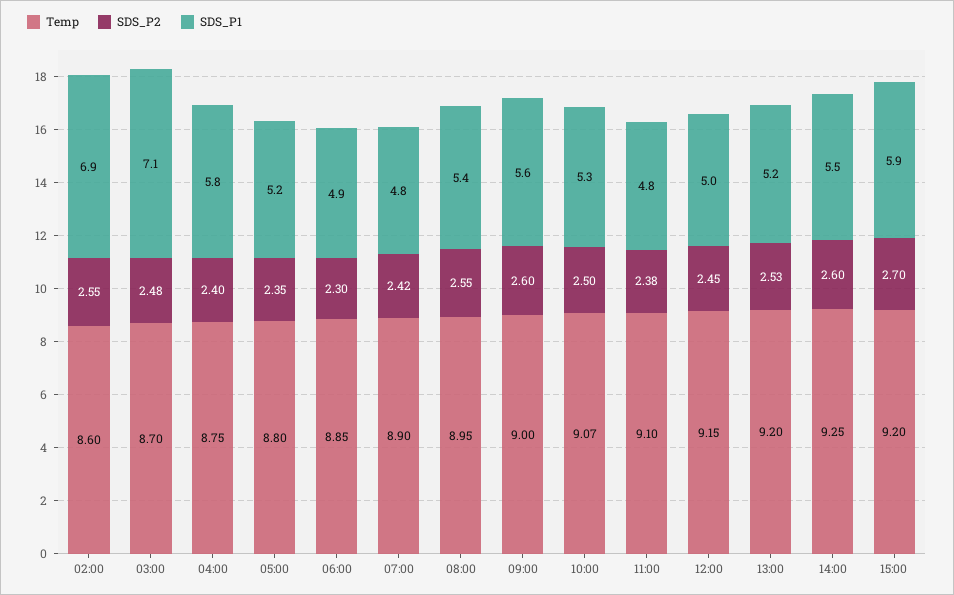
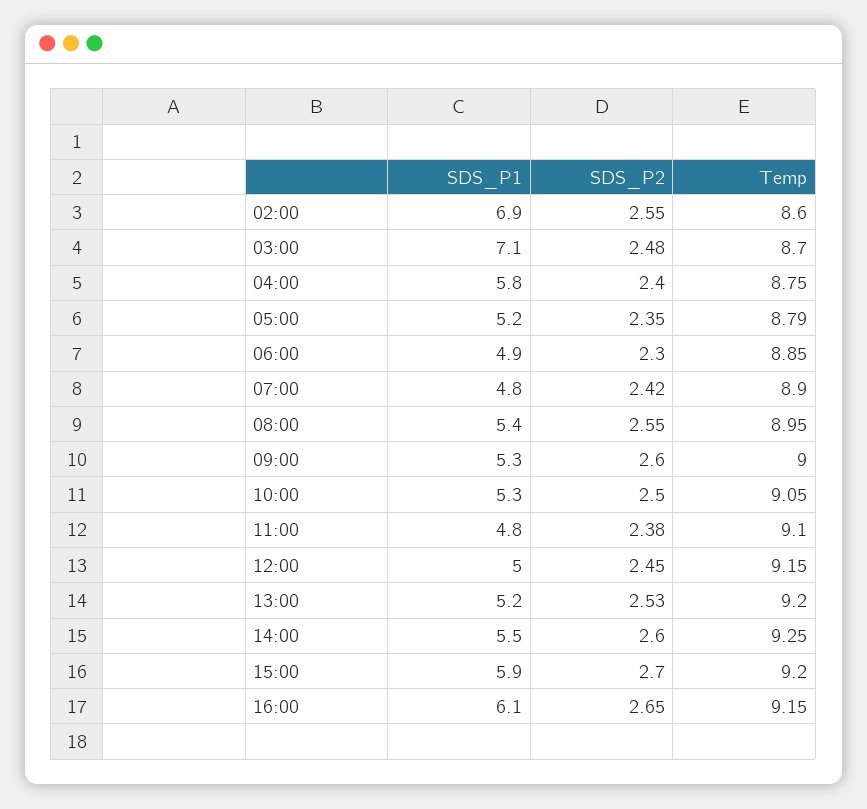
Temp, 05:00: 8.8 -> 8.79
SDS_P1, 09:00: 5.6 -> 5.3
Temp, 10:00: 9.07 -> 9.05
SDS_P1, 16:00: none -> 6.1
SDS_P2, 16:00: none -> 2.65
Temp, 16:00: none -> 9.15

